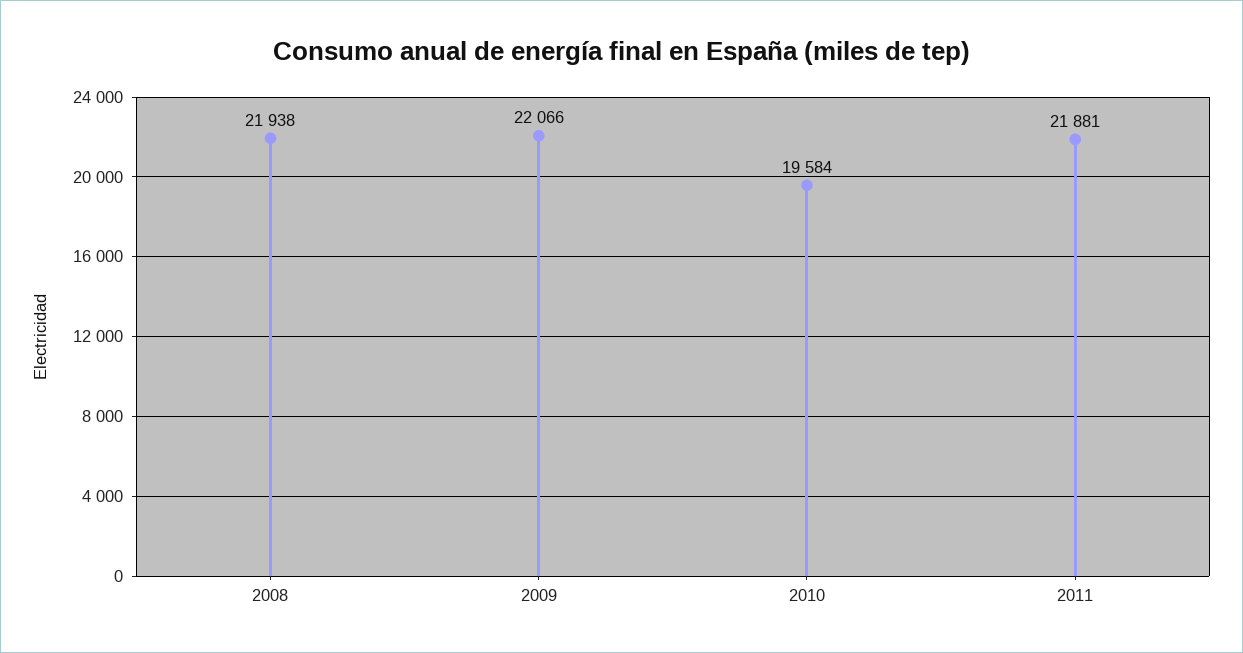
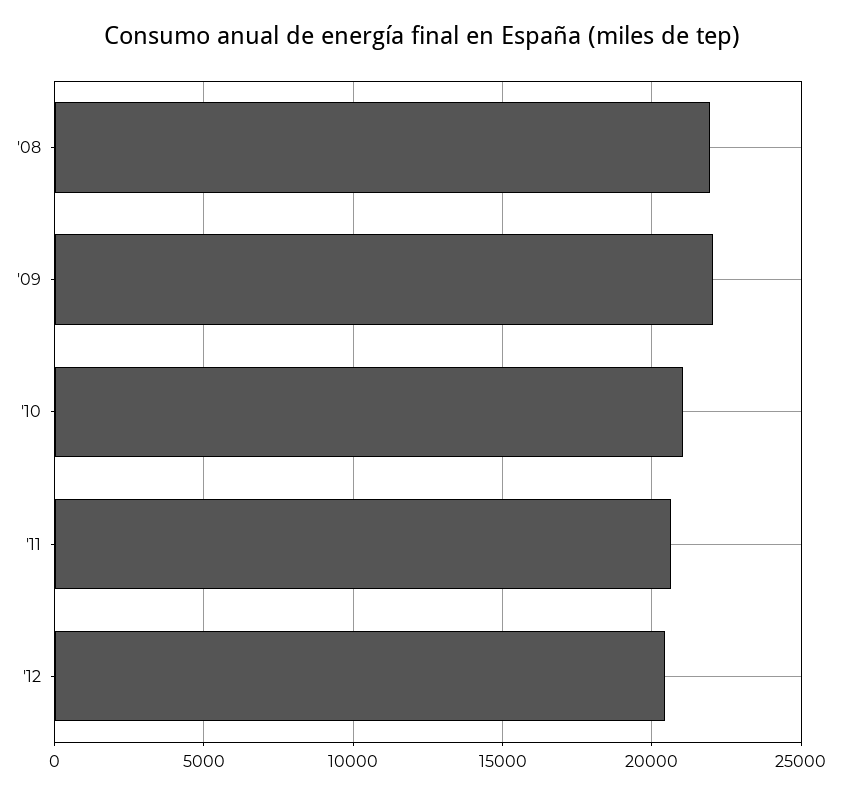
2010: 19584 -> 21000
2011: 21881 -> 20500
'12: none -> 20500

